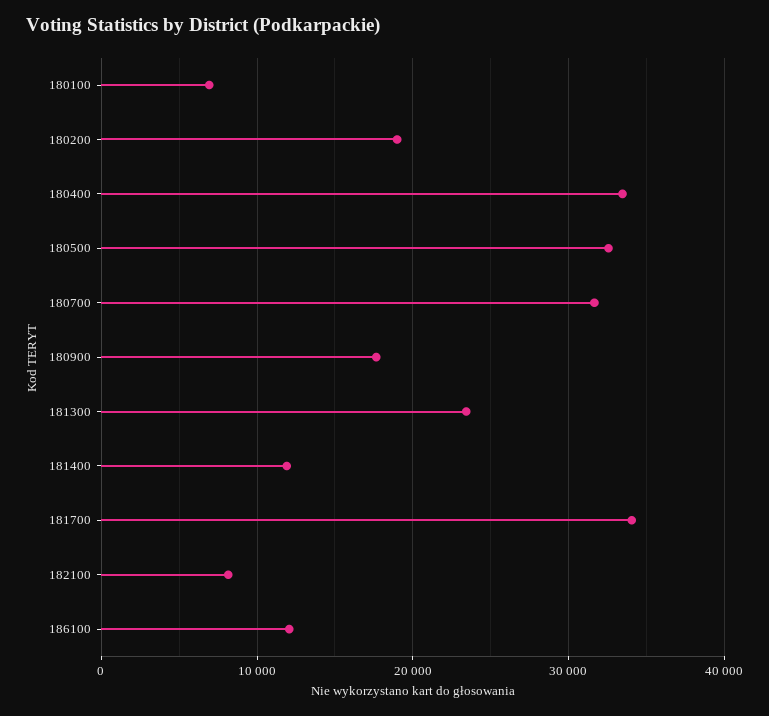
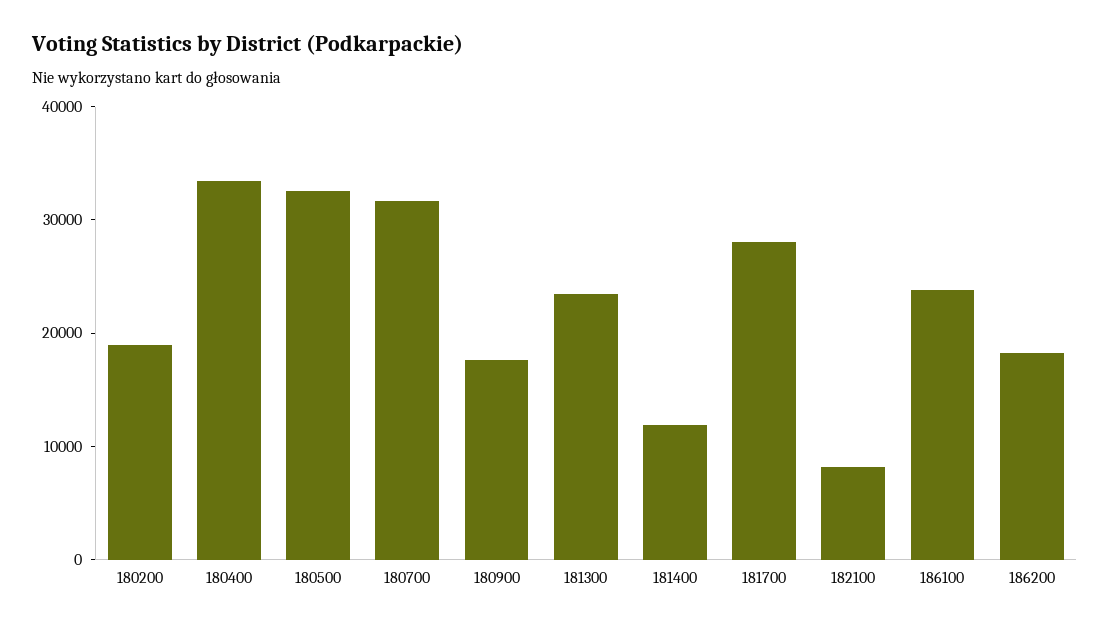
180100: 7000 -> none
181700: 34000 -> 28000
186100: 12000 -> 24000
186200: none -> 18000

